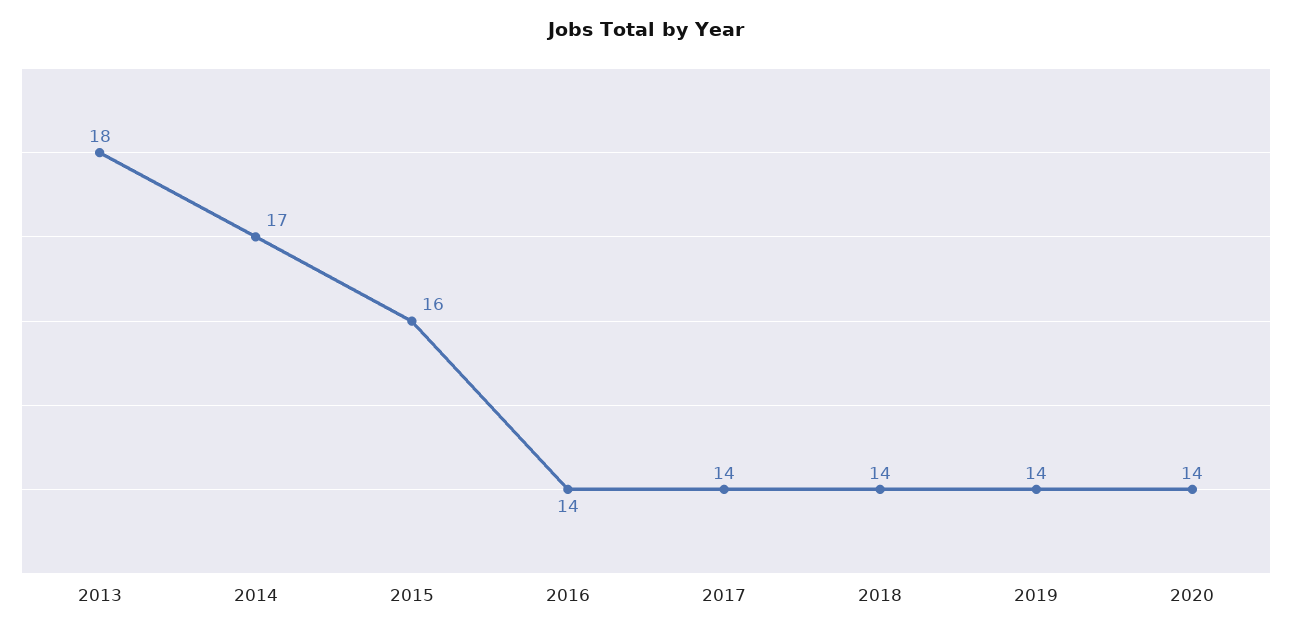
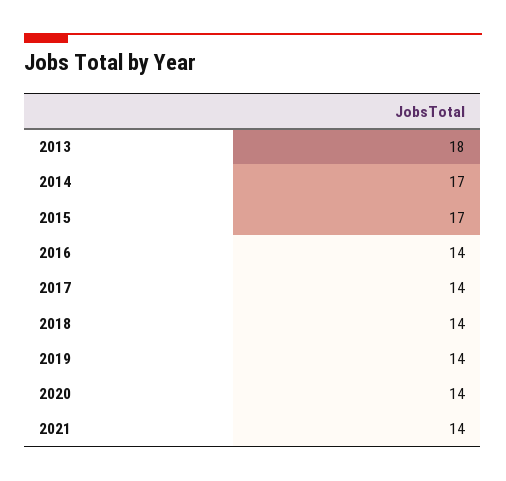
2015: 16 -> 17
2021: none -> 14

